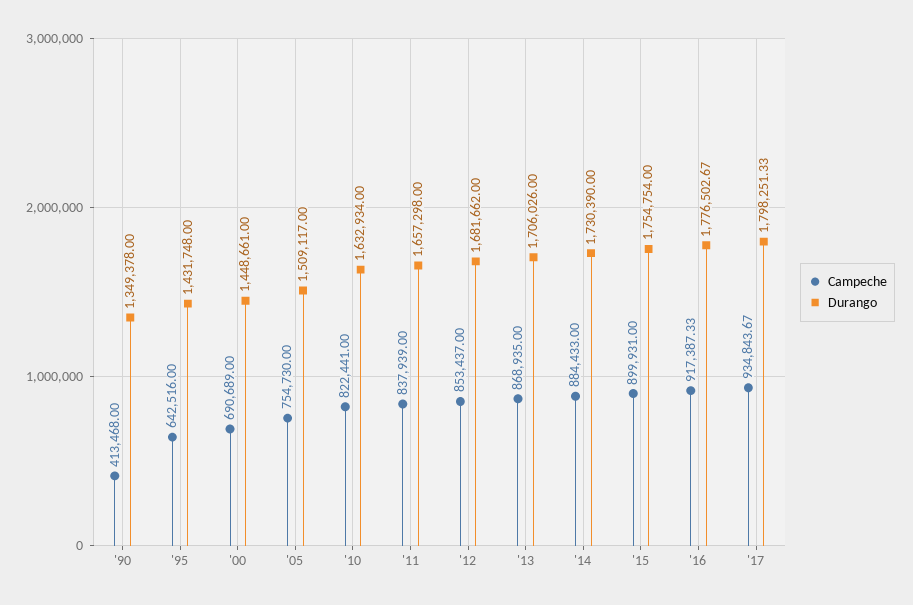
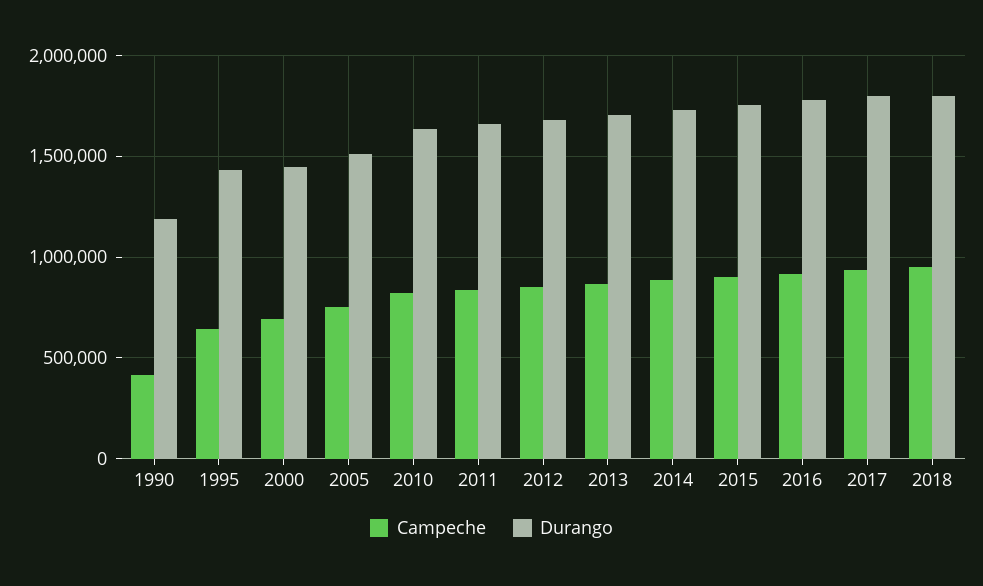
Durango, '90: 1349378 -> 1200000
Campeche, 2018: none -> 950000
Durango, 2018: none -> 1800000

